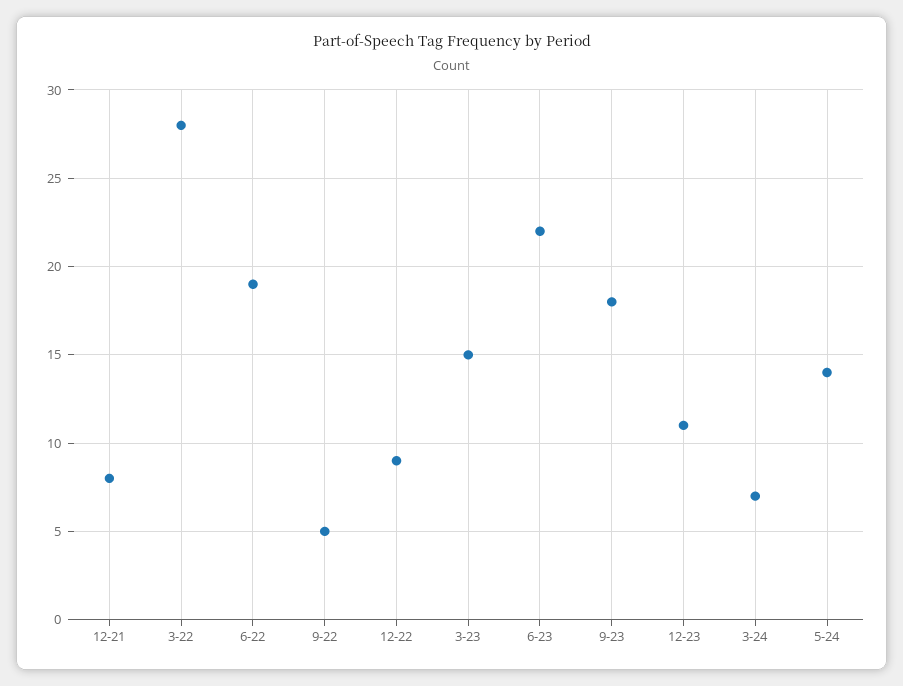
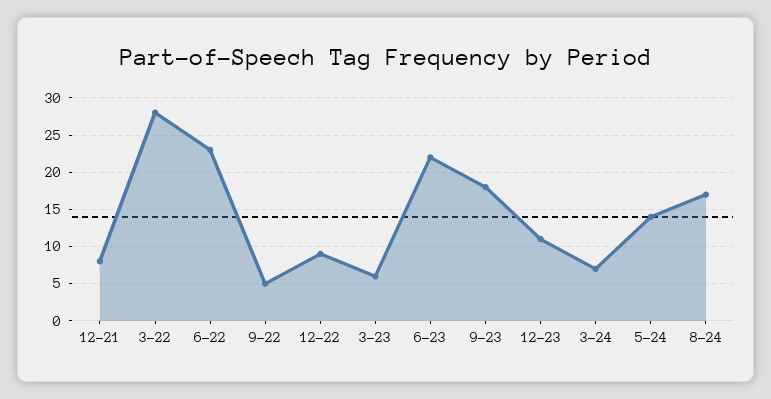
6-22: 19 -> 23
3-23: 15 -> 6
8-24: none -> 17

